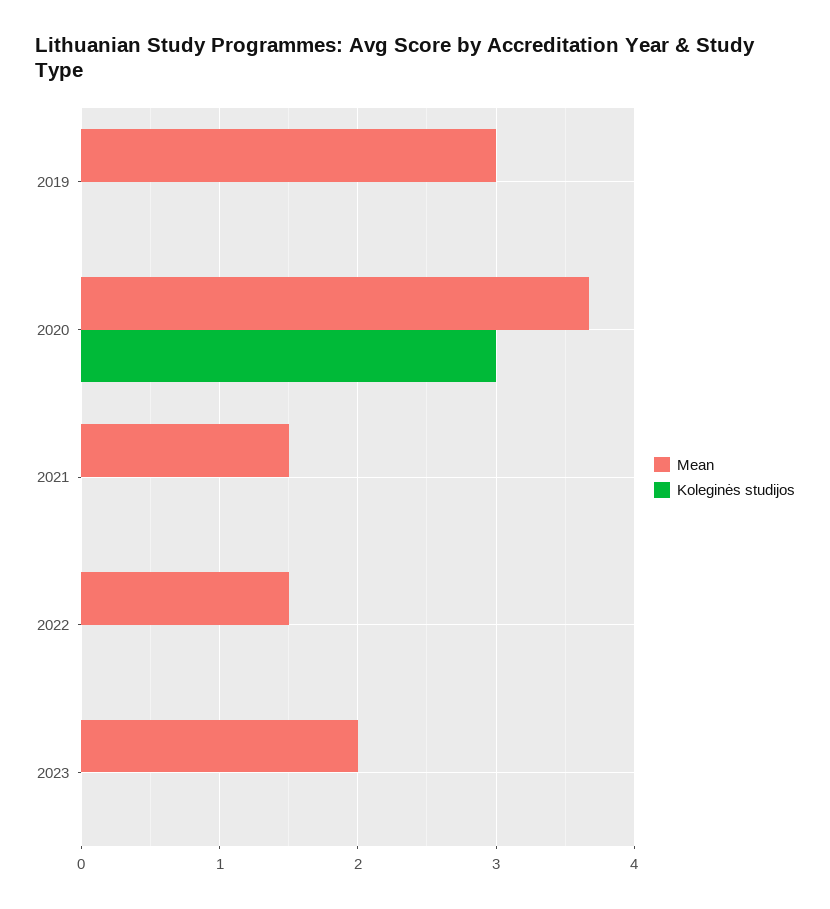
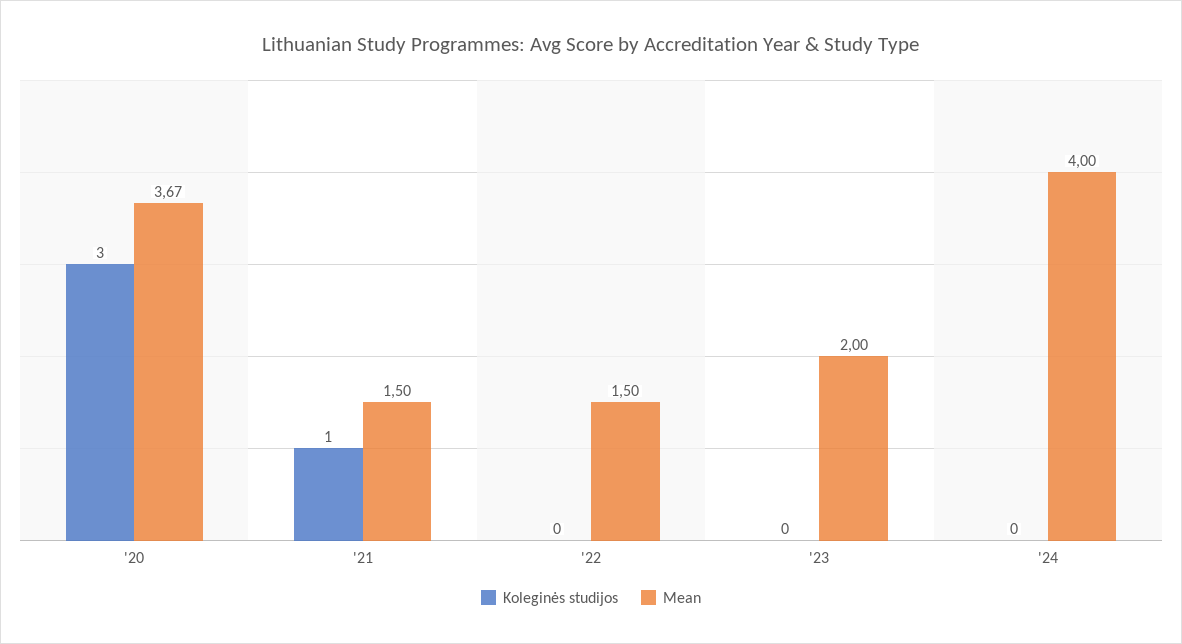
Mean, 2019: 3 -> none
Koleginės studijos, 2019: 0 -> none
Koleginės studijos, 2021: 0 -> 1
Koleginės studijos, '24: none -> 0
Mean, '24: none -> 4

